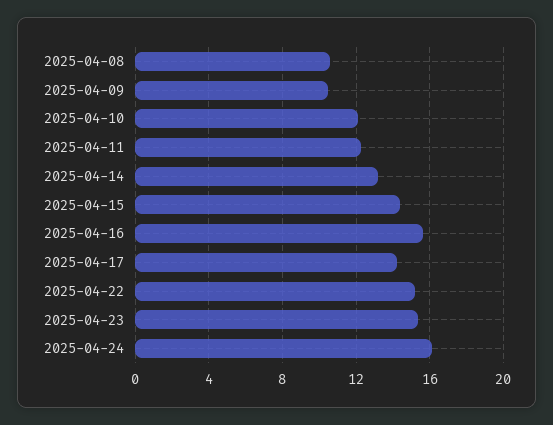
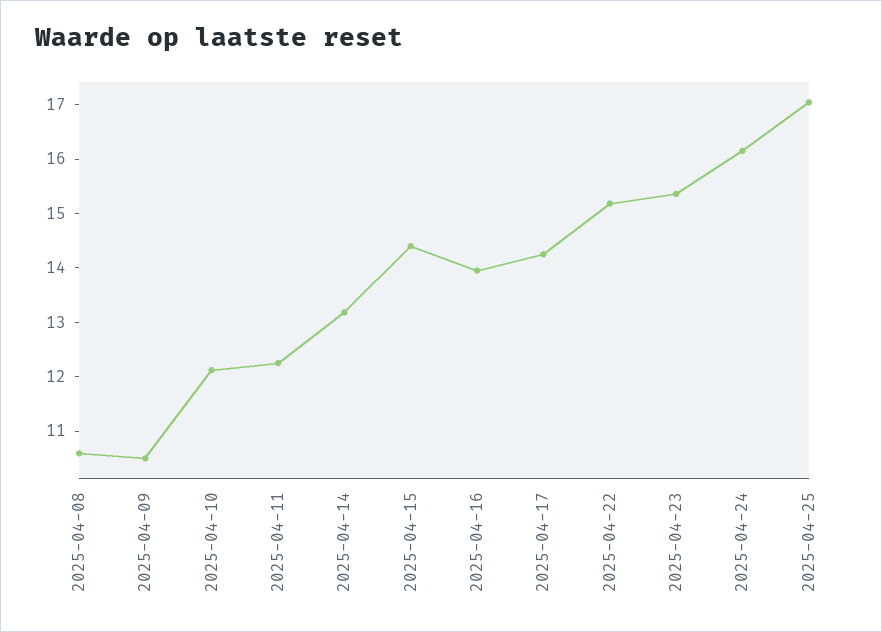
2025-04-16: 15.5 -> 14
2025-04-25: none -> 17

